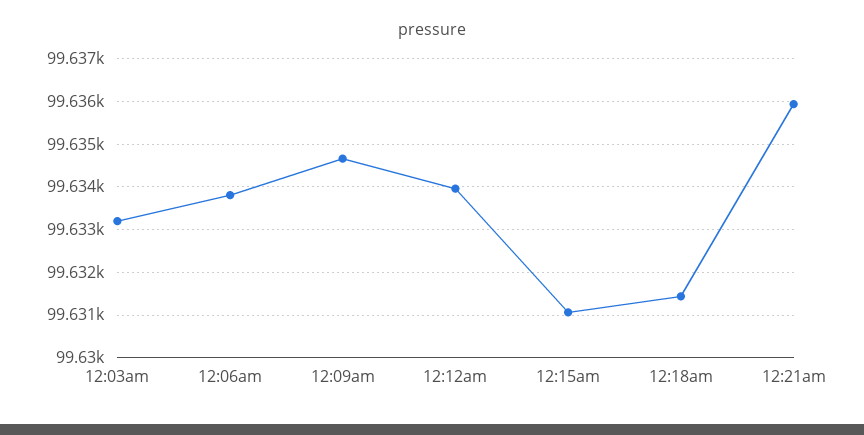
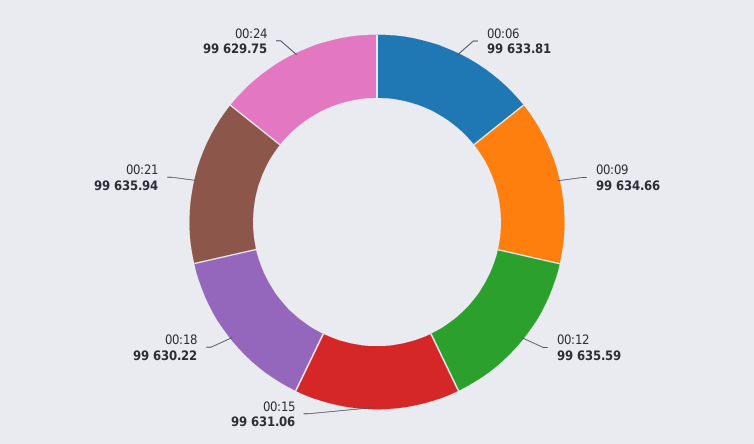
12:03am: 99633.2 -> none
12:12am: 99634 -> 99635.59
12:18am: 99631.4 -> 99630.22
00:24: none -> 99629.75

